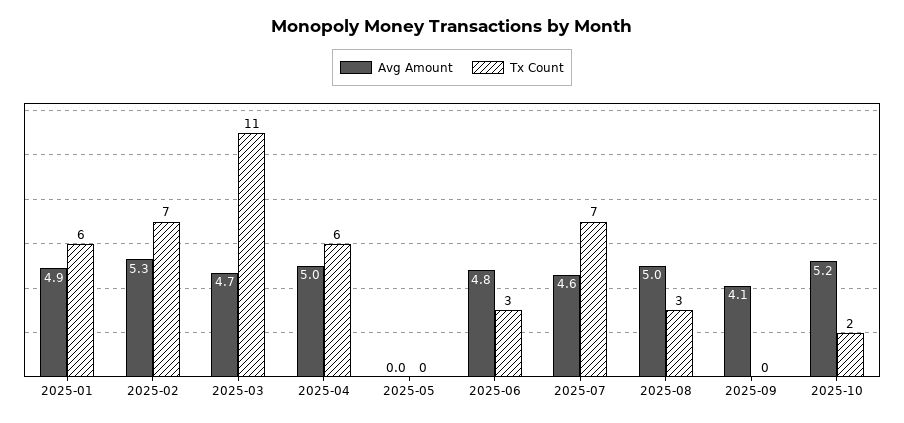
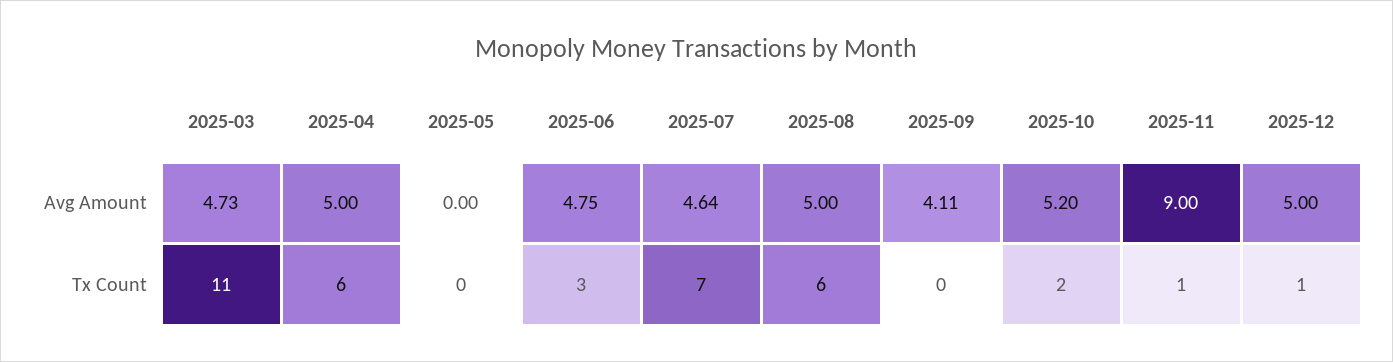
Avg Amount, 2025-01: 4.9 -> none
Tx Count, 2025-01: 6 -> none
Avg Amount, 2025-02: 5.3 -> none
Tx Count, 2025-02: 7 -> none
Tx Count, 2025-08: 3 -> 6
Avg Amount, 2025-11: none -> 9
Avg Amount, 2025-12: none -> 5
Tx Count, 2025-11: none -> 1
Tx Count, 2025-12: none -> 1

